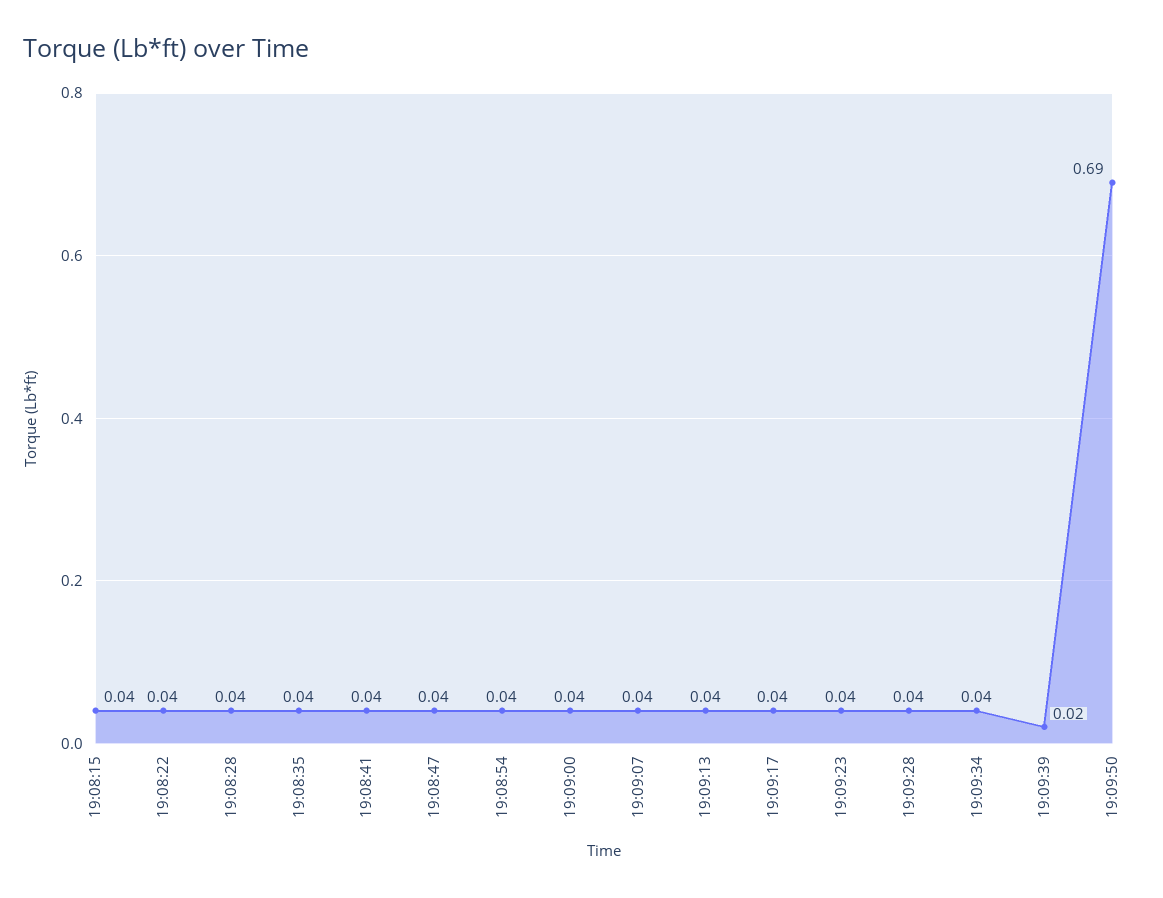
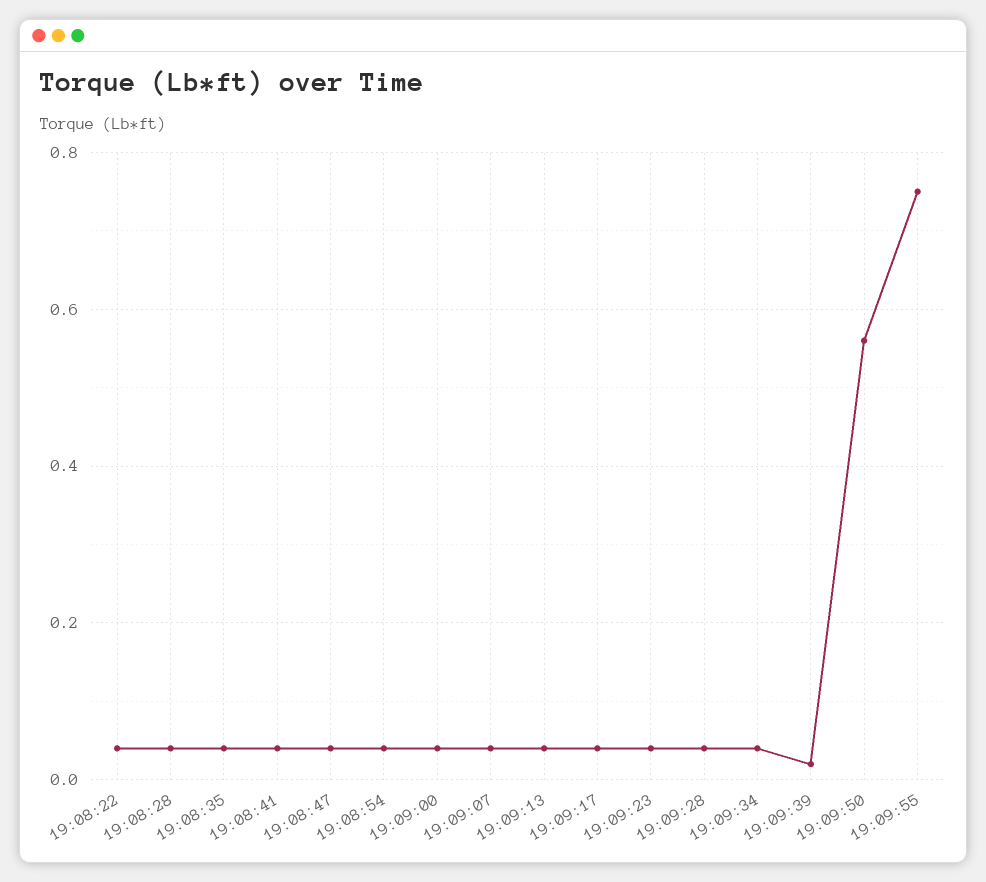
19:08:15: 0.04 -> none
19:09:50: 0.69 -> 0.55
19:09:55: none -> 0.75

